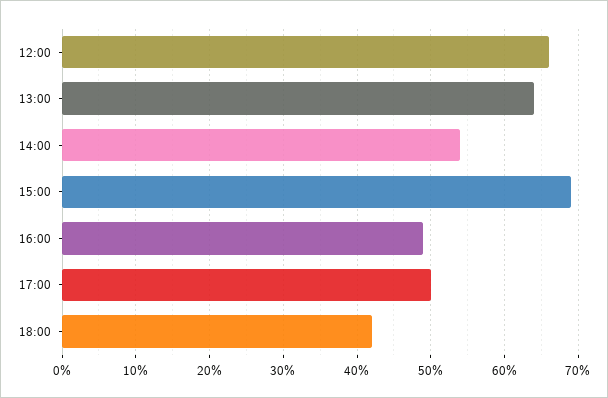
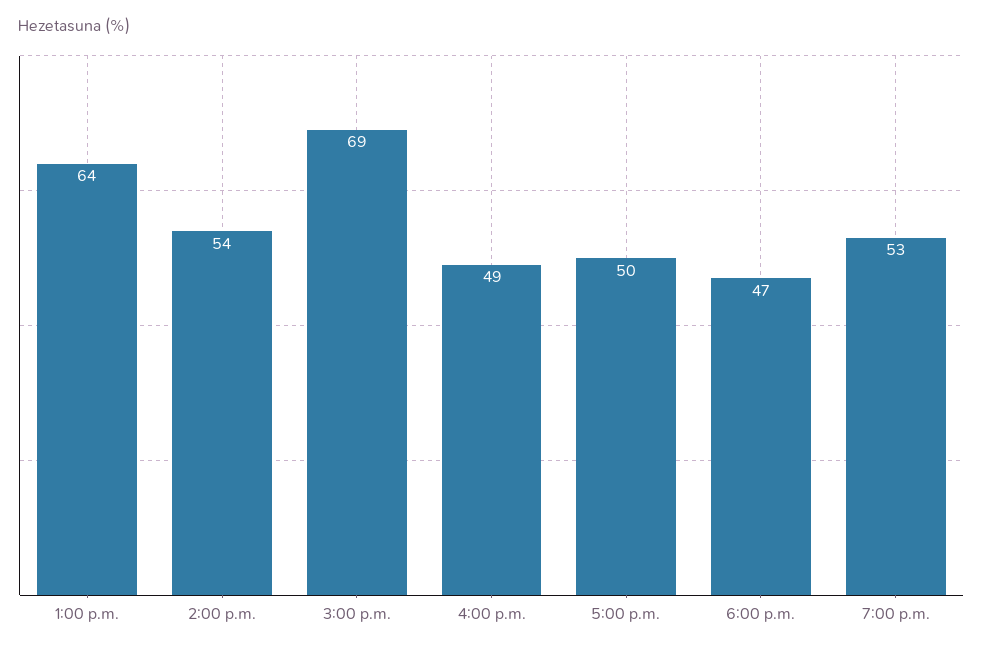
12:00: 66 -> none
18:00: 42 -> 47
7:00 p.m.: none -> 53

